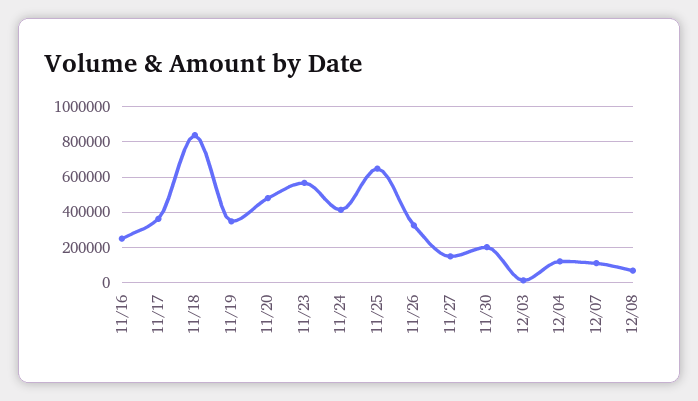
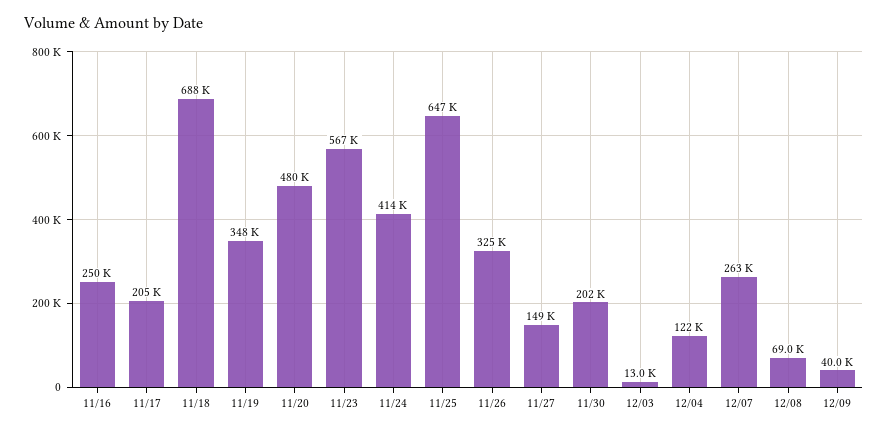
11/17: 350000 -> 205000
11/18: 850000 -> 688000
12/07: 100000 -> 263000
12/09: none -> 40000

